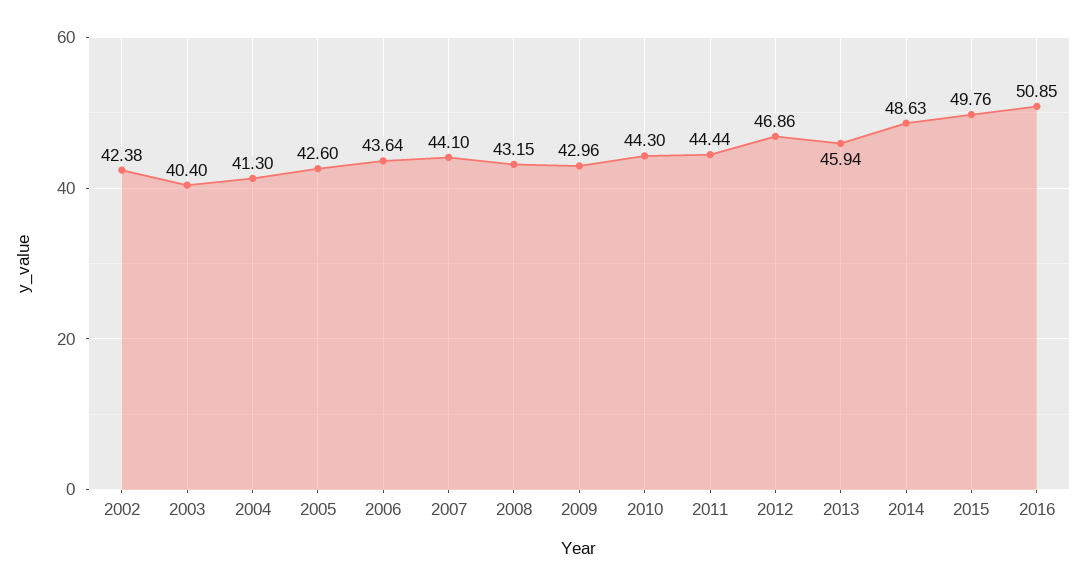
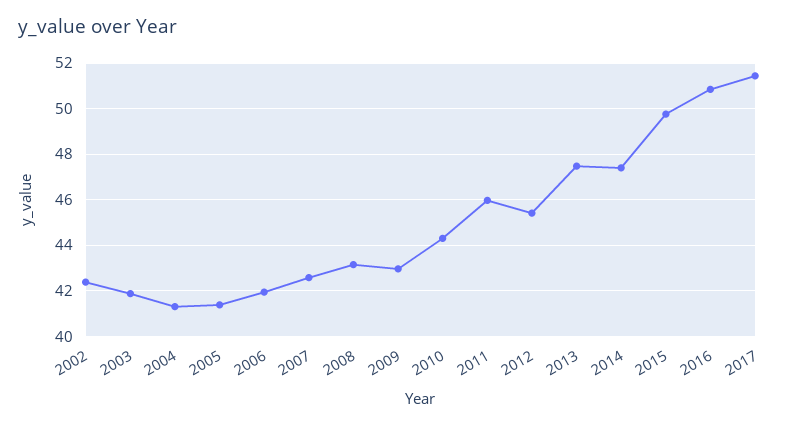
2003: 40.4 -> 42
2005: 42.6 -> 41.5
2006: 43.64 -> 42
2007: 44.1 -> 42.5
2011: 44.44 -> 46
2012: 46.86 -> 45.5
2013: 45.94 -> 47.5
2014: 48.63 -> 47.5
2017: none -> 51.5

